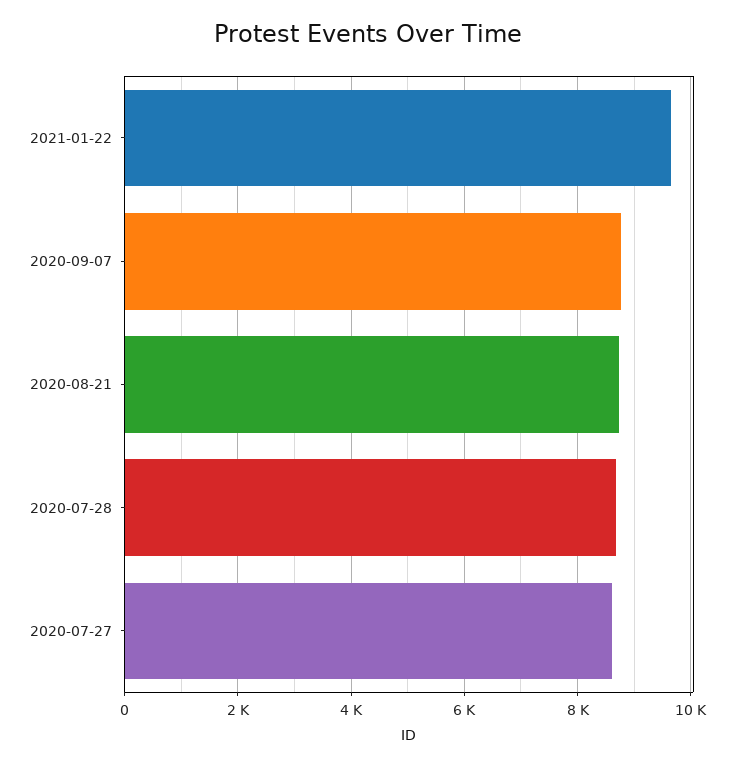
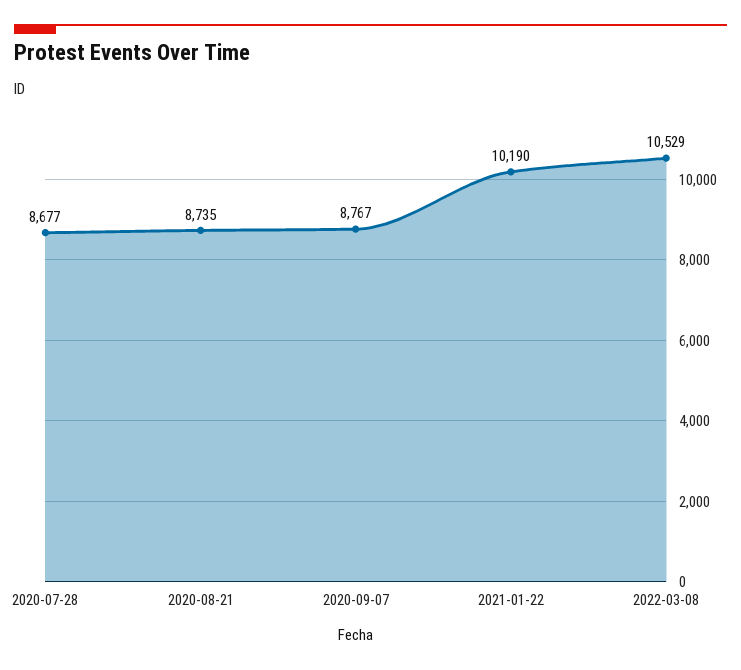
2021-01-22: 9600 -> 10190
2020-07-27: 8600 -> none
2022-03-08: none -> 10529

